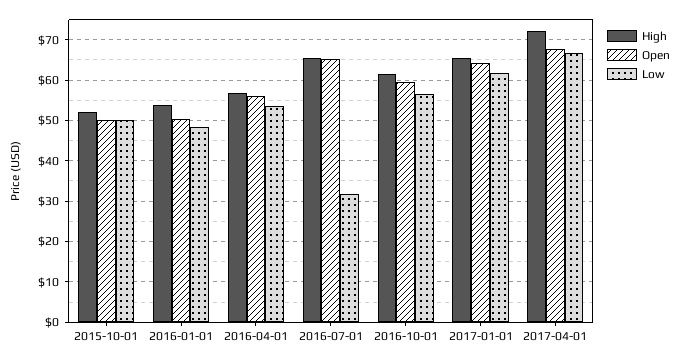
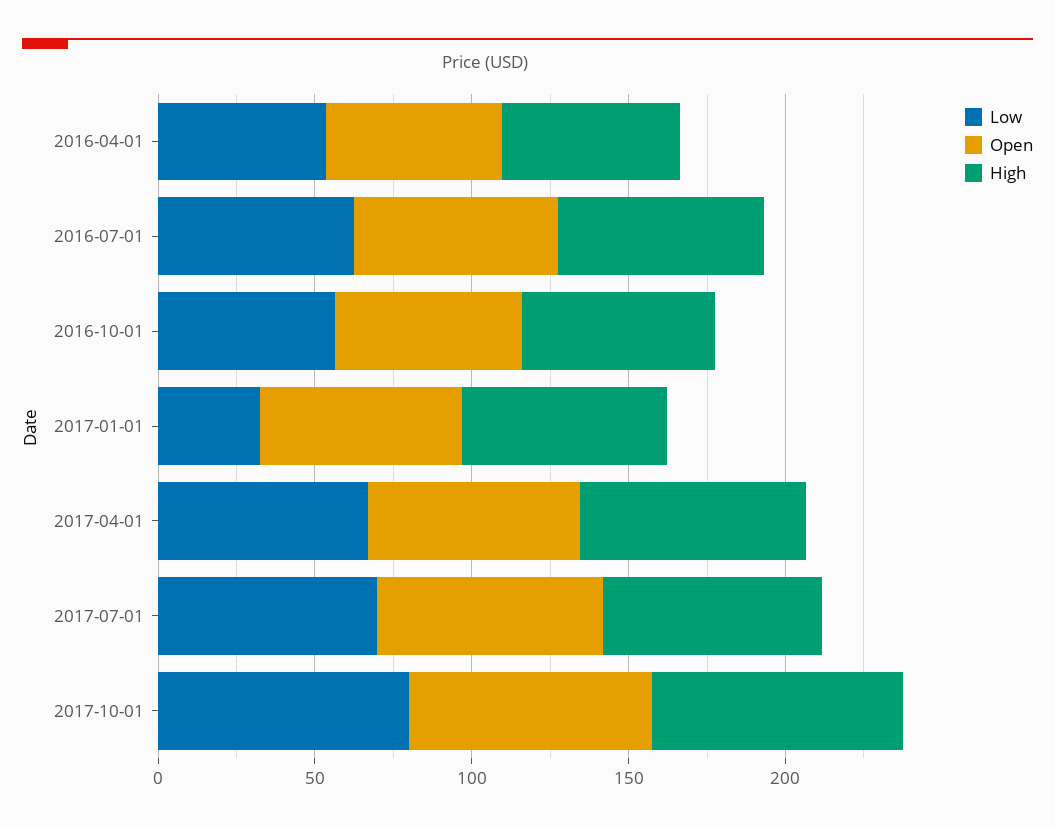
High, 2015-10-01: 52 -> none
Open, 2015-10-01: 50 -> none
Low, 2015-10-01: 50 -> none
High, 2016-01-01: 54 -> none
Open, 2016-01-01: 50 -> none
Low, 2016-01-01: 48 -> none
Low, 2016-07-01: 32 -> 60
Low, 2017-01-01: 62 -> 30
Low, 2017-07-01: none -> 70
Open, 2017-07-01: none -> 70
High, 2017-07-01: none -> 70
Low, 2017-10-01: none -> 80
Open, 2017-10-01: none -> 80
High, 2017-10-01: none -> 80

